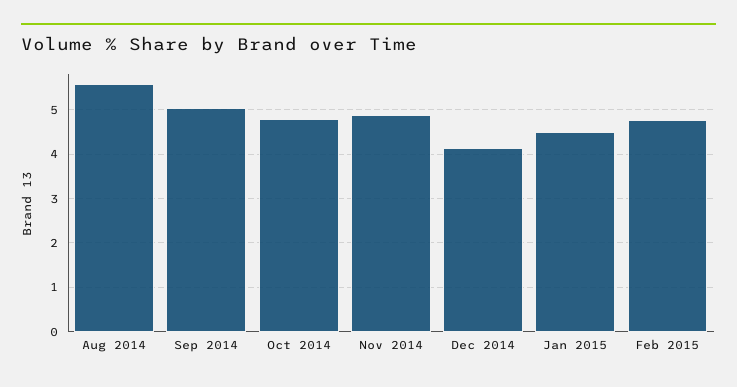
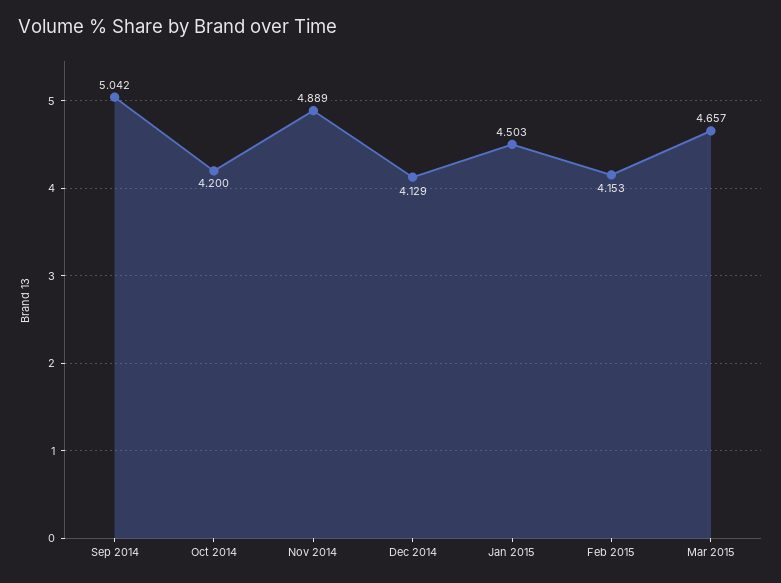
Aug 2014: 5.6 -> none
Oct 2014: 4.8 -> 4.2
Feb 2015: 4.8 -> 4.153
Mar 2015: none -> 4.657

